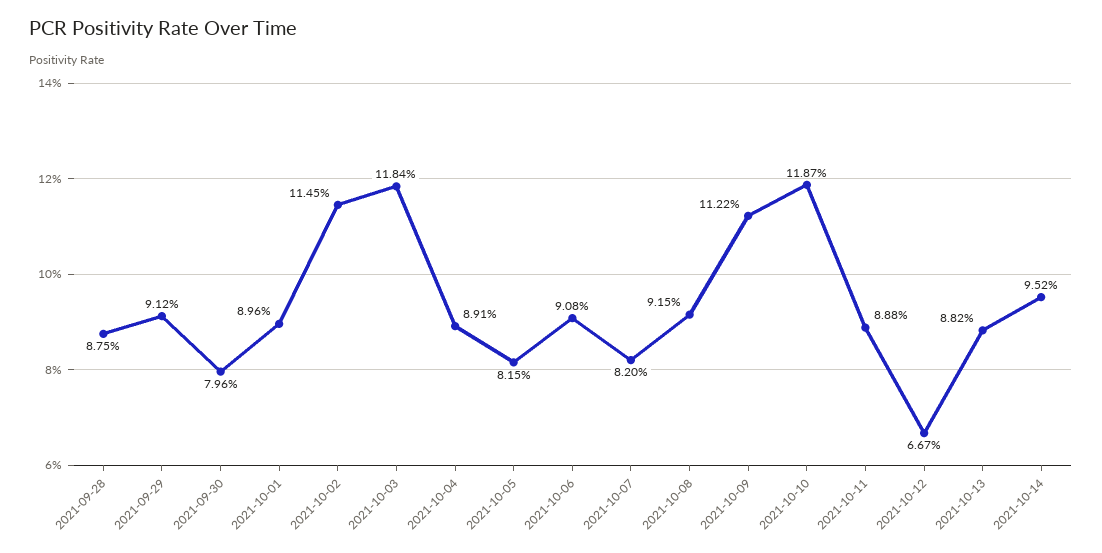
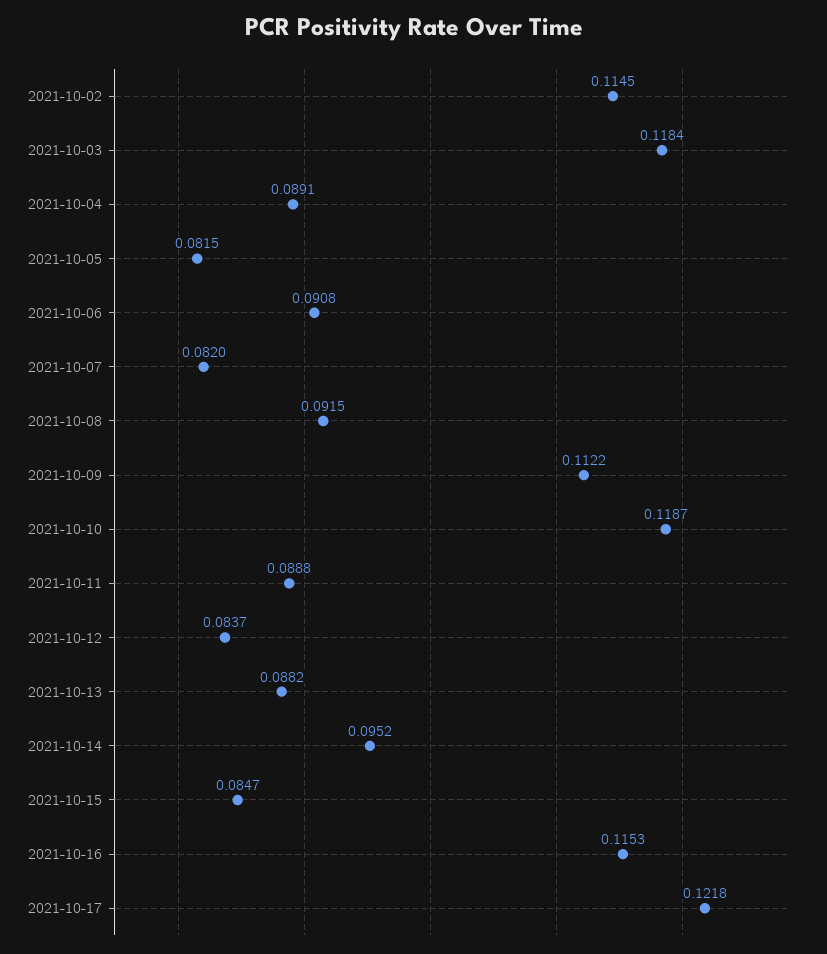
2021-09-28: 0.0875 -> none
2021-09-29: 0.0912 -> none
2021-09-30: 0.0796 -> none
2021-10-01: 0.0896 -> none
2021-10-12: 0.0667 -> 0.0837
2021-10-15: none -> 0.0847
2021-10-16: none -> 0.1153
2021-10-17: none -> 0.1218

